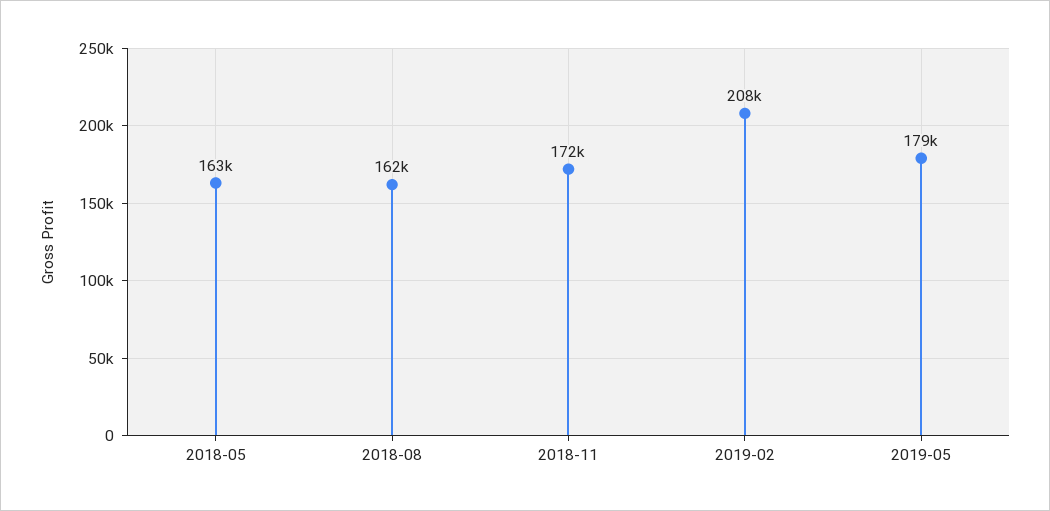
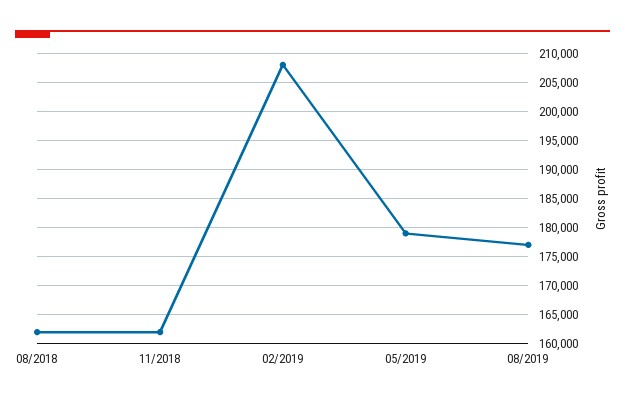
2018-05: 163000 -> none
2018-11: 172000 -> 162500
08/2019: none -> 177500

